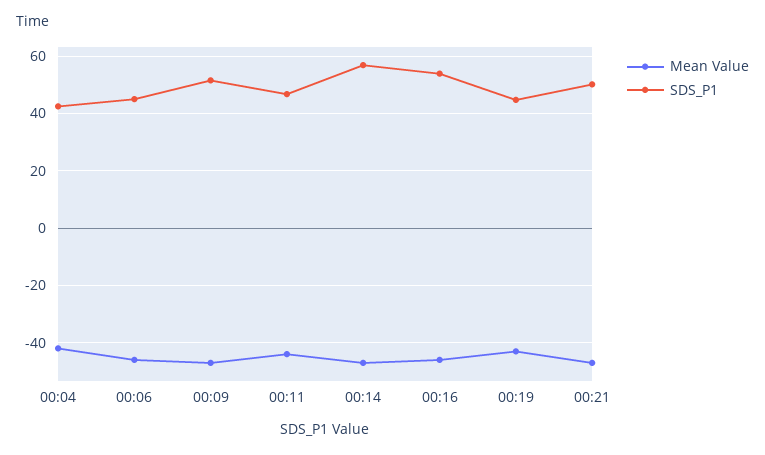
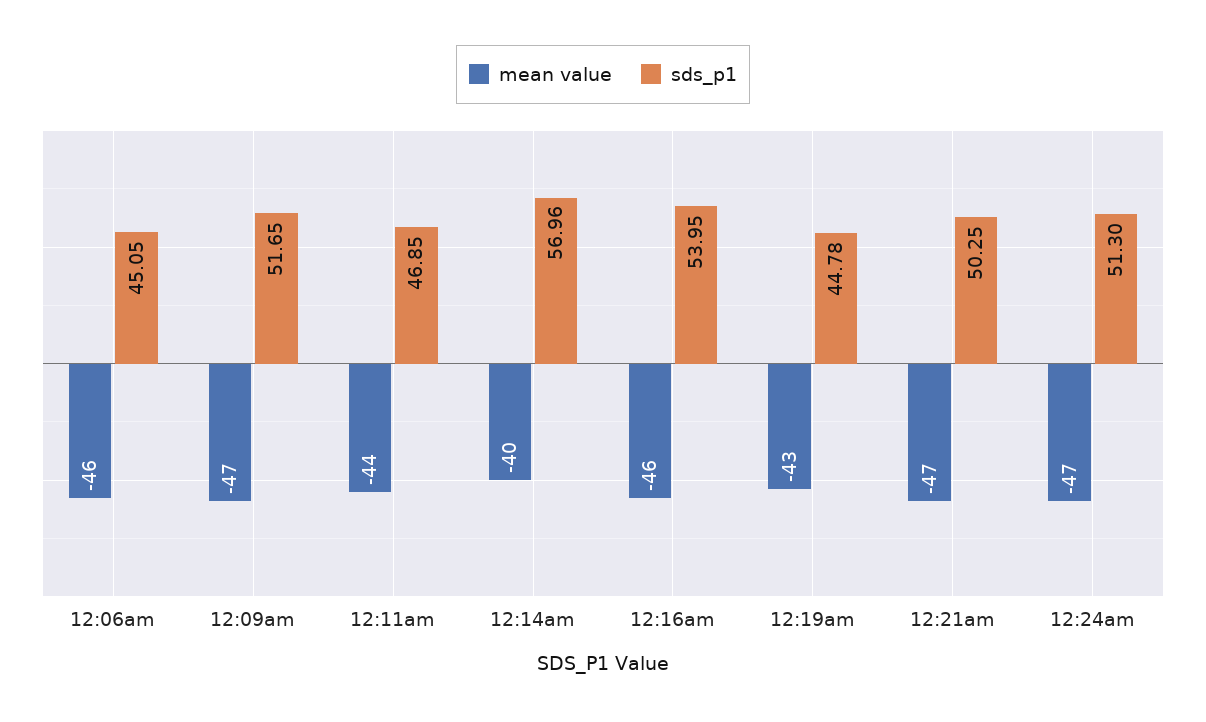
Mean Value, 00:04: -42.5 -> none
SDS_P1, 00:04: 42.5 -> none
Mean Value, 00:14: -47.5 -> -40
Mean Value, 12:24am: none -> -47
SDS_P1, 12:24am: none -> 51.3

